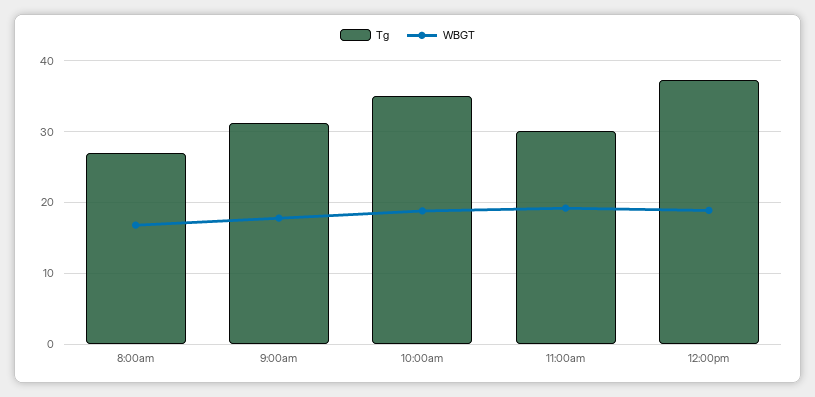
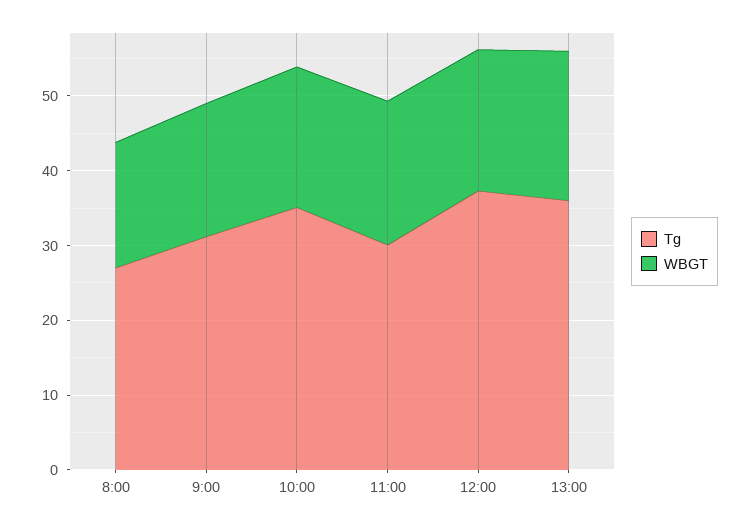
Tg, 13:00: none -> 36
WBGT, 13:00: none -> 20

